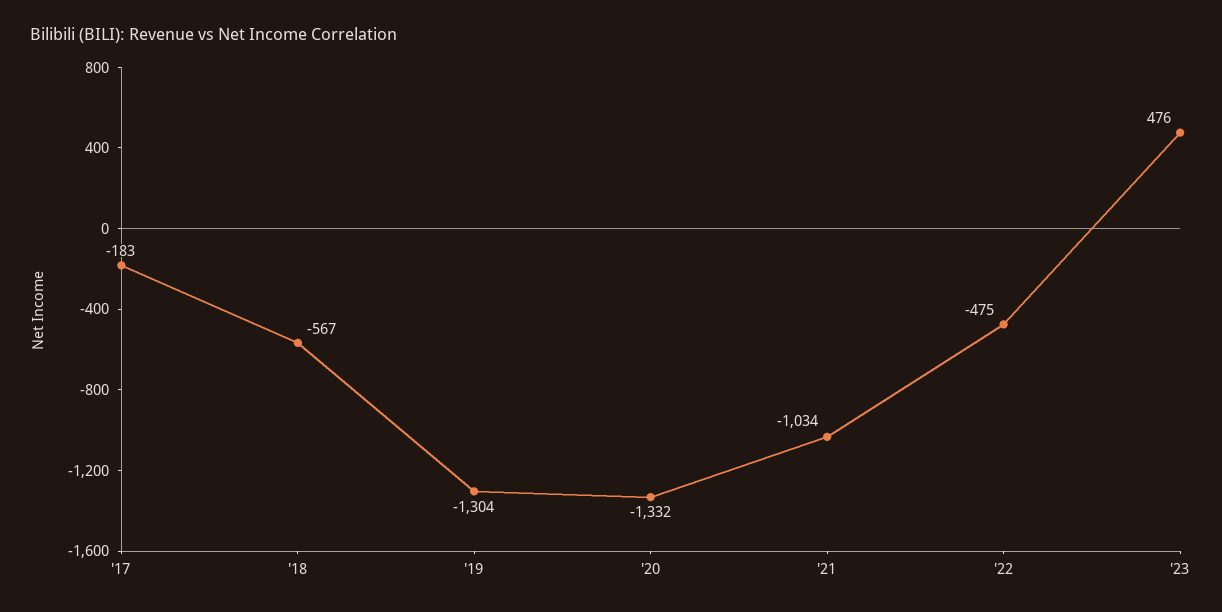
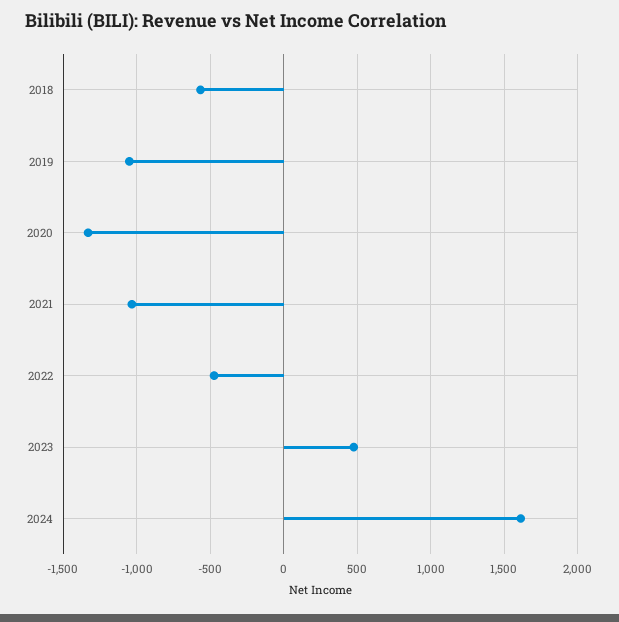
'17: -183 -> none
'19: -1304 -> -1050
2024: none -> 1600

